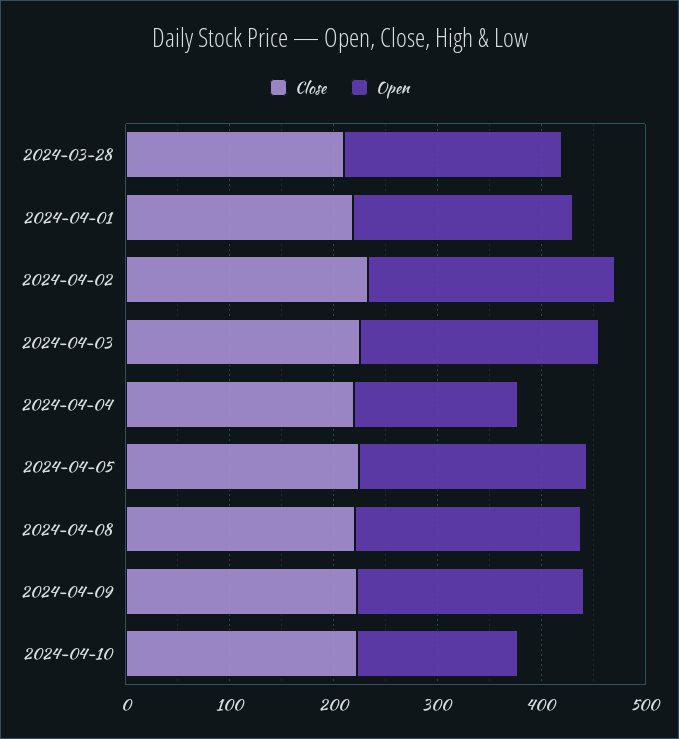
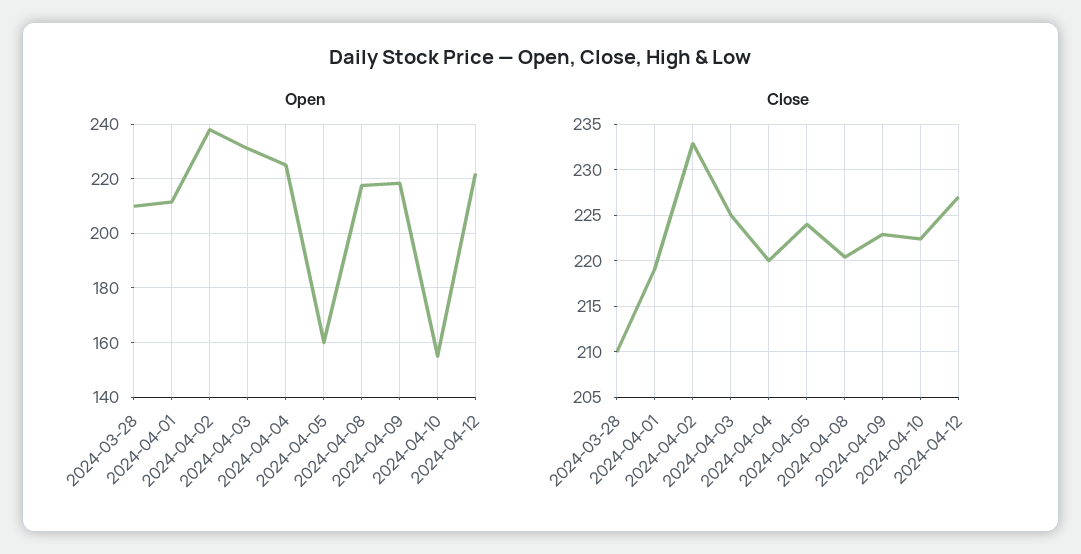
Open, 2024-04-04: 160 -> 225
Open, 2024-04-05: 220 -> 160
Open, 2024-04-12: none -> 222.5
Close, 2024-04-12: none -> 227

